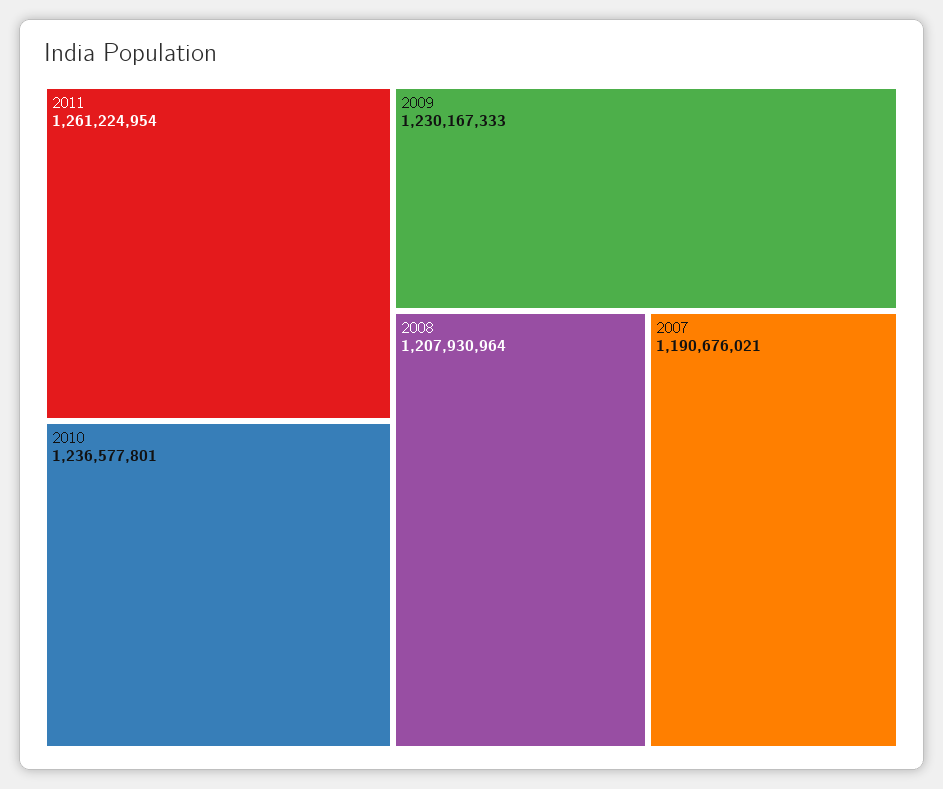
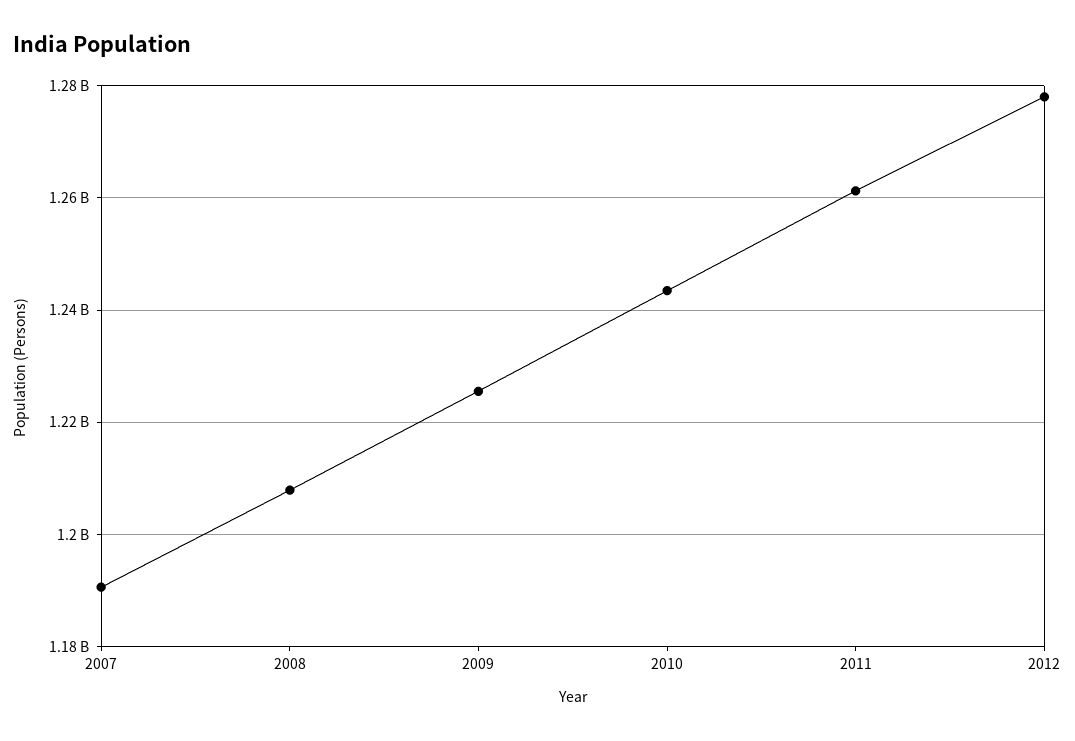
2010: 1236577801 -> 1244000000
2009: 1230167333 -> 1226000000
2012: none -> 1278000000

